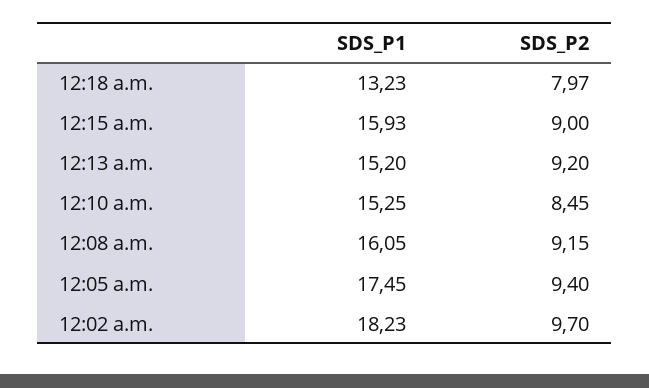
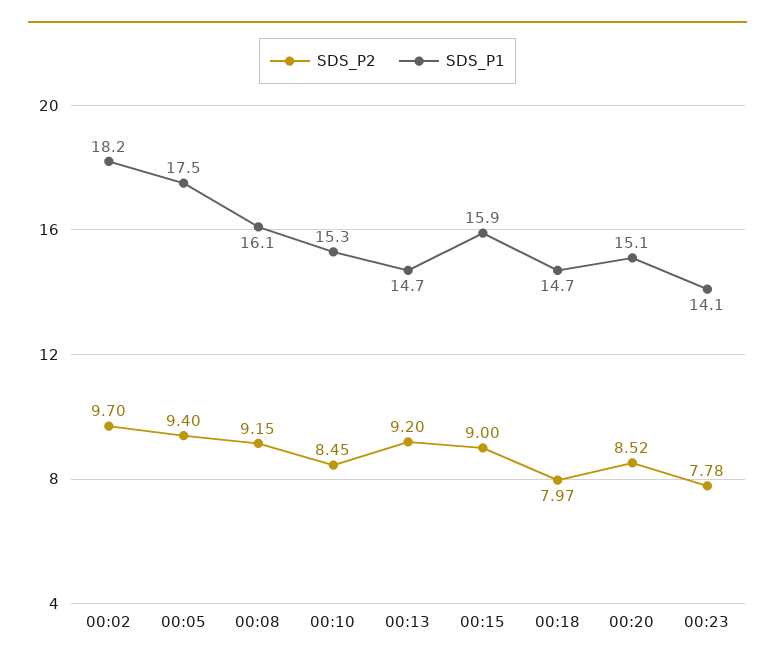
SDS_P1, 12:18 a.m.: 13.23 -> 14.7
SDS_P1, 12:13 a.m.: 15.2 -> 14.7
SDS_P2, 00:20: none -> 8.52
SDS_P1, 00:20: none -> 15.1
SDS_P2, 00:23: none -> 7.78
SDS_P1, 00:23: none -> 14.1

